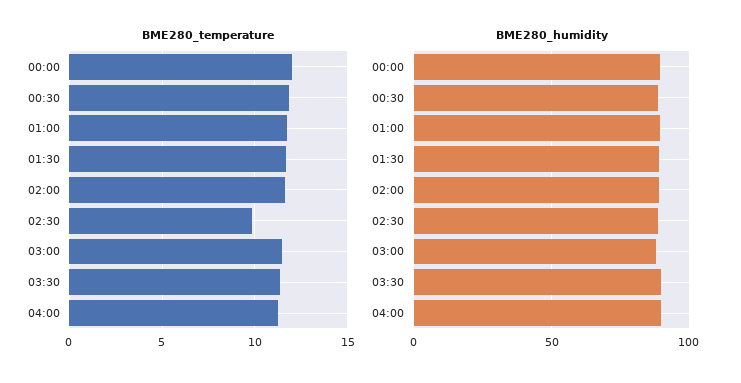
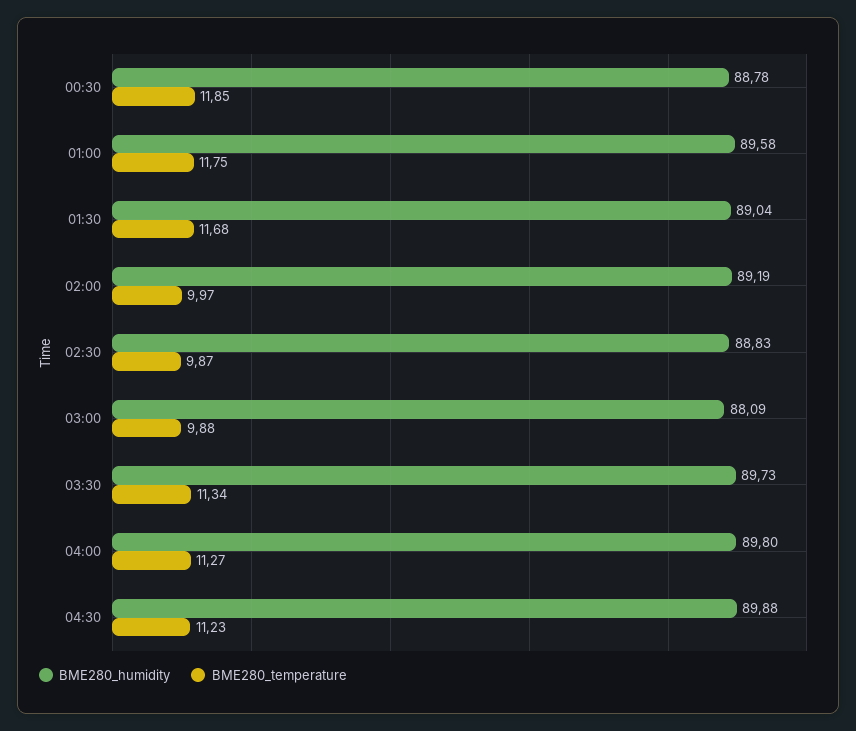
BME280_temperature, 00:00: 12 -> none
BME280_temperature, 02:00: 11.5 -> 9.97
BME280_temperature, 03:00: 11.5 -> 9.88
BME280_humidity, 00:00: 90 -> none
BME280_humidity, 04:30: none -> 89.88
BME280_temperature, 04:30: none -> 11.23

